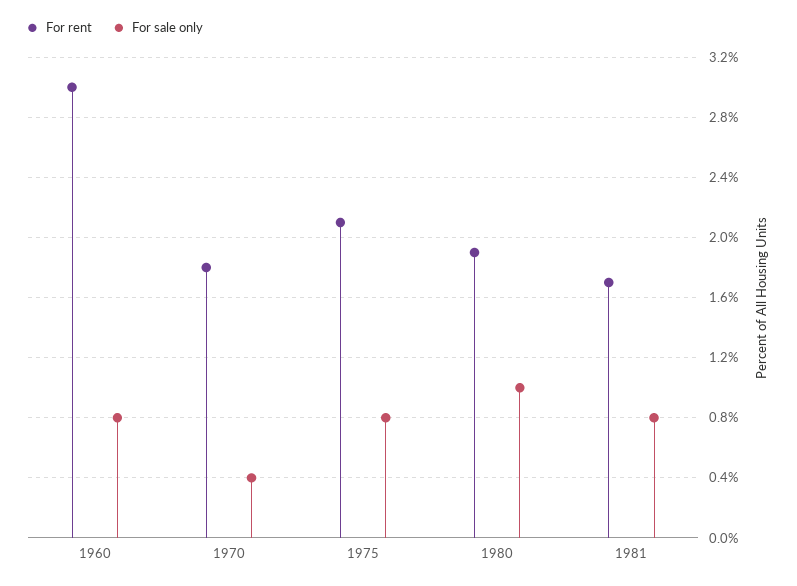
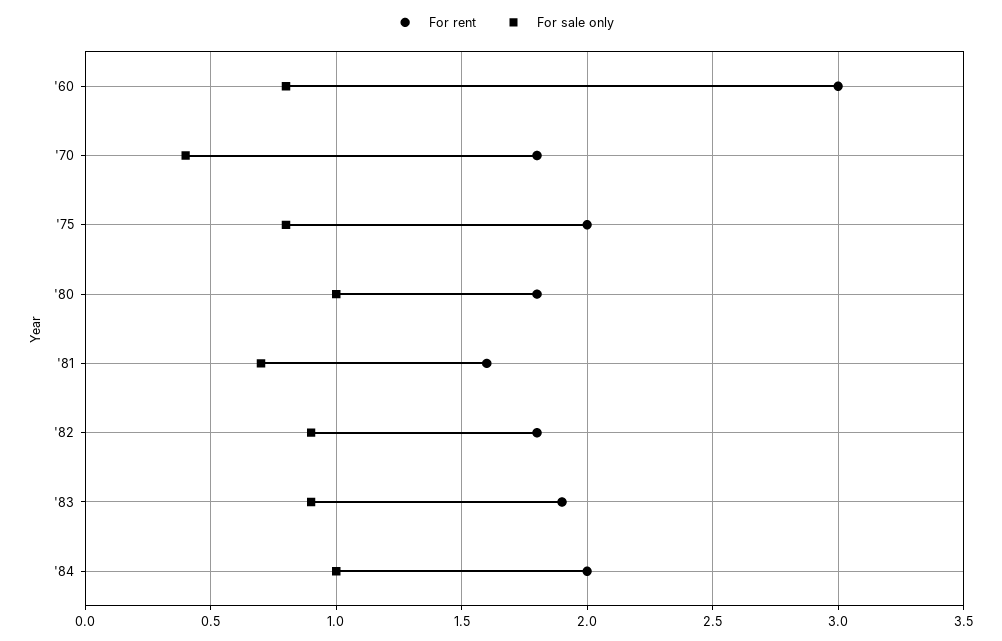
For rent, 1975: 2.1 -> 2
For rent, 1980: 1.9 -> 1.8
For rent, 1981: 1.7 -> 1.6
For sale only, 1981: 0.8 -> 0.7
For rent, '82: none -> 1.8
For sale only, '82: none -> 0.9
For rent, '83: none -> 1.9
For sale only, '83: none -> 0.9
For rent, '84: none -> 2
For sale only, '84: none -> 1

